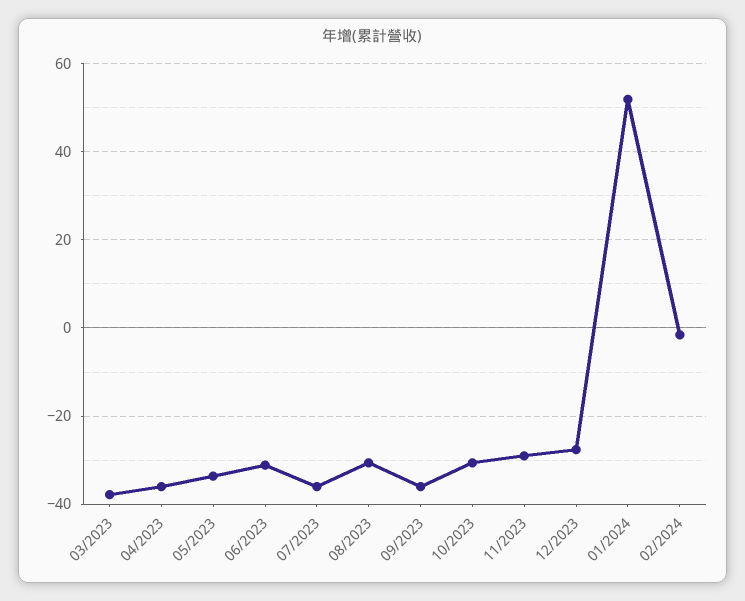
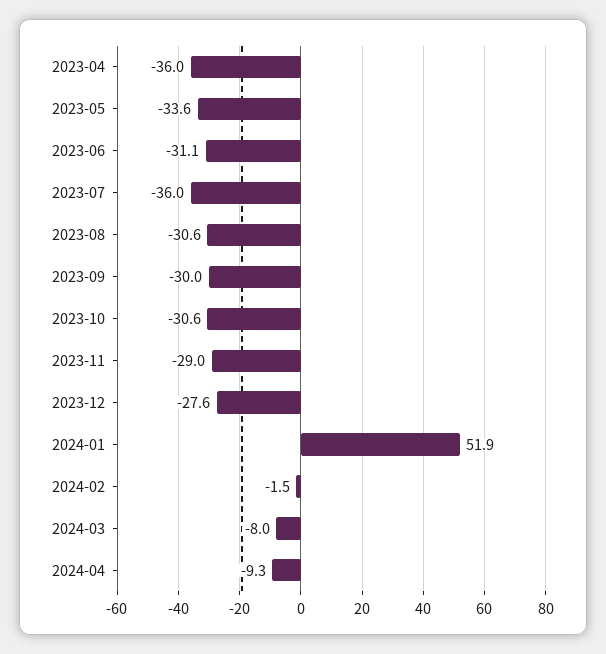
03/2023: -38 -> none
09/2023: -36 -> -30
2024-03: none -> -8
2024-04: none -> -9.3

